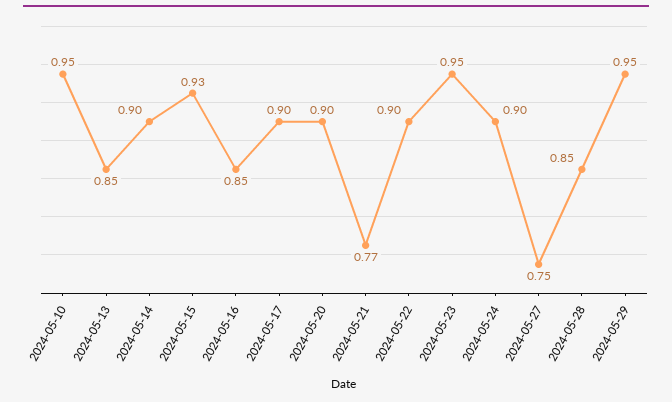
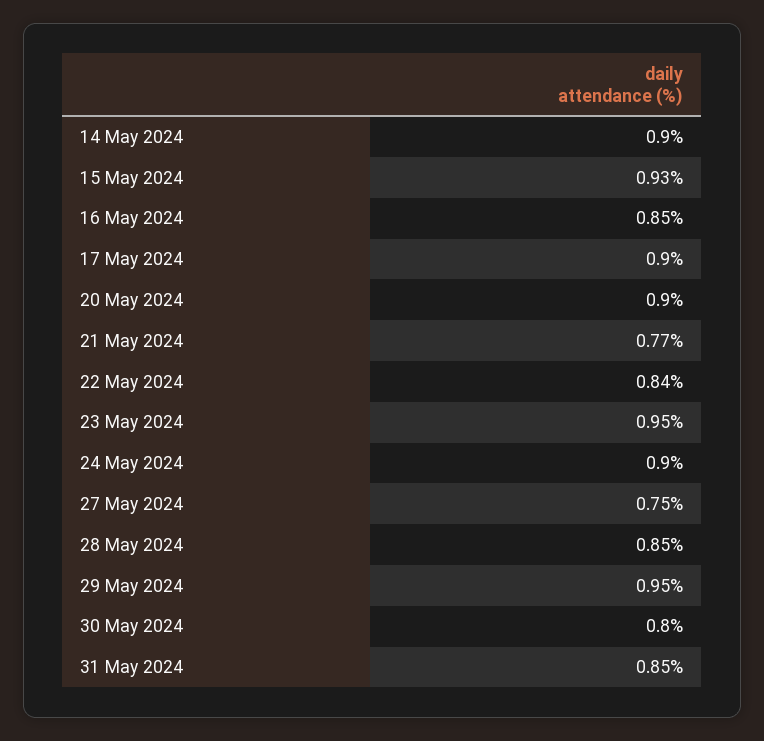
2024-05-10: 0.95 -> none
2024-05-13: 0.85 -> none
2024-05-22: 0.9 -> 0.84
30 May 2024: none -> 0.8
31 May 2024: none -> 0.85

